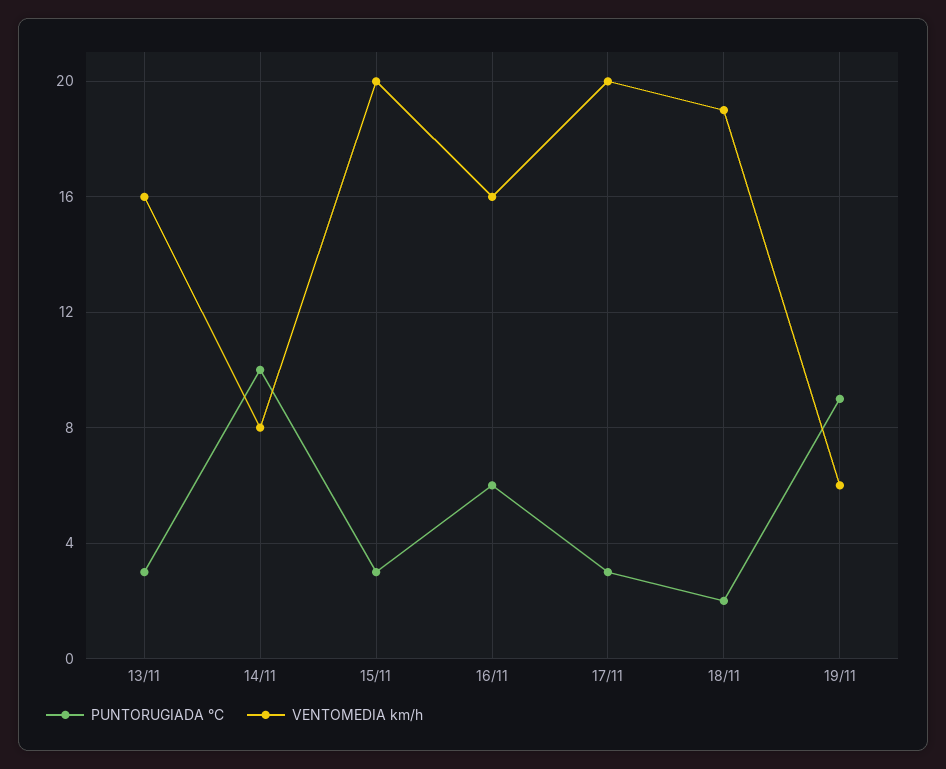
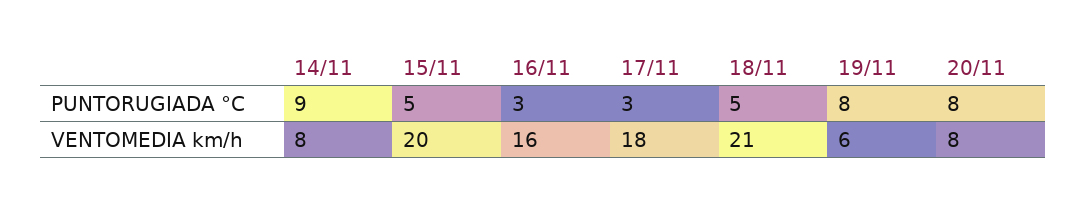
PUNTORUGIADA °C, 13/11: 3 -> none
VENTOMEDIA km/h, 13/11: 16 -> none
PUNTORUGIADA °C, 14/11: 10 -> 9
PUNTORUGIADA °C, 15/11: 3 -> 5
PUNTORUGIADA °C, 16/11: 6 -> 3
VENTOMEDIA km/h, 17/11: 20 -> 18
PUNTORUGIADA °C, 18/11: 2 -> 5
VENTOMEDIA km/h, 18/11: 19 -> 21
PUNTORUGIADA °C, 19/11: 9 -> 8
PUNTORUGIADA °C, 20/11: none -> 8
VENTOMEDIA km/h, 20/11: none -> 8

